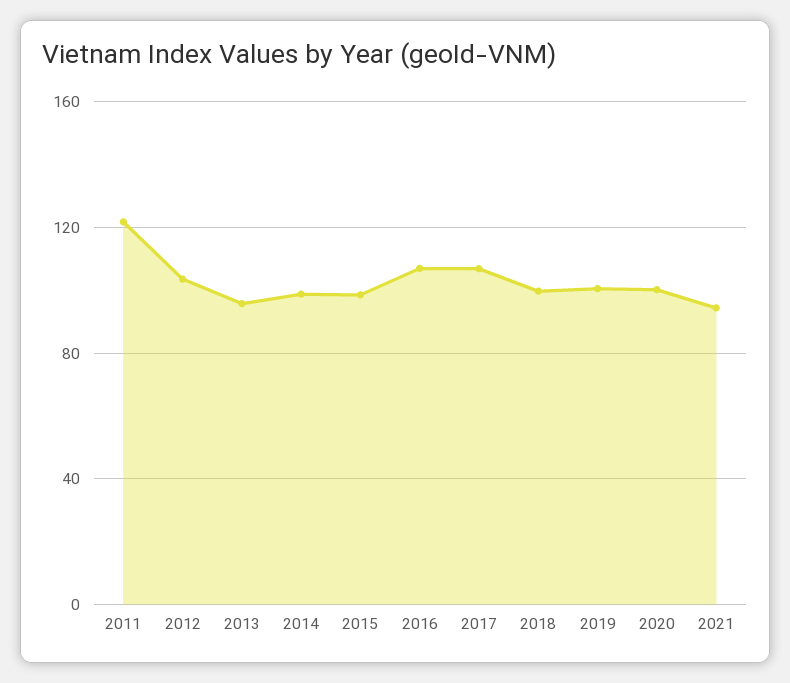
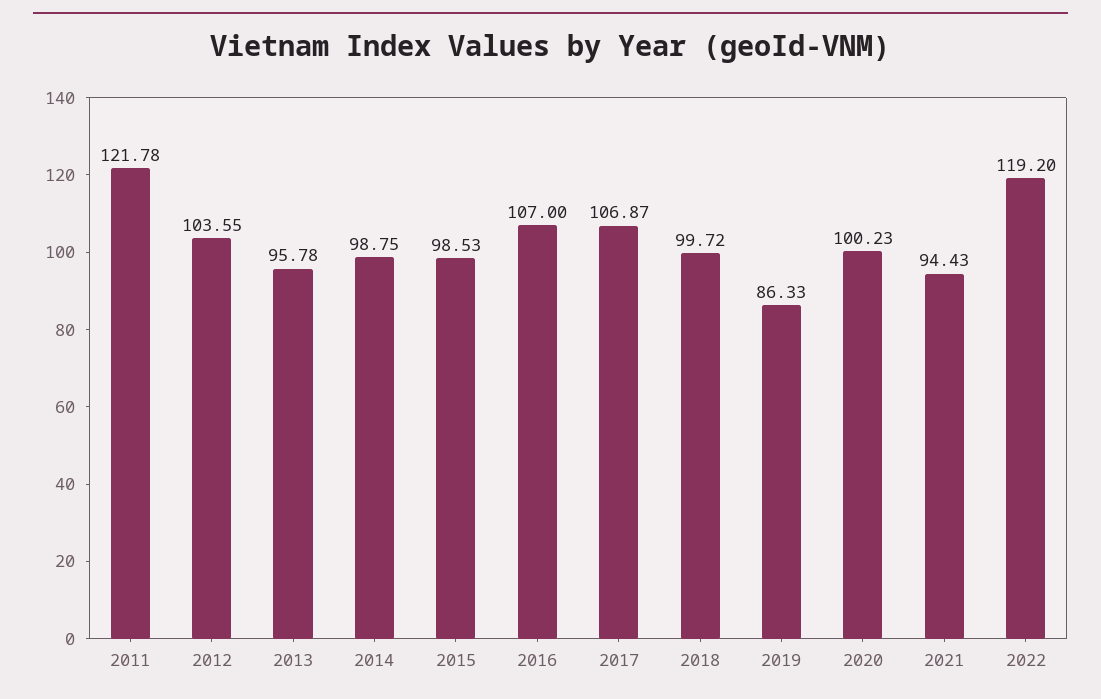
2019: 100 -> 86.33
2022: none -> 119.2

